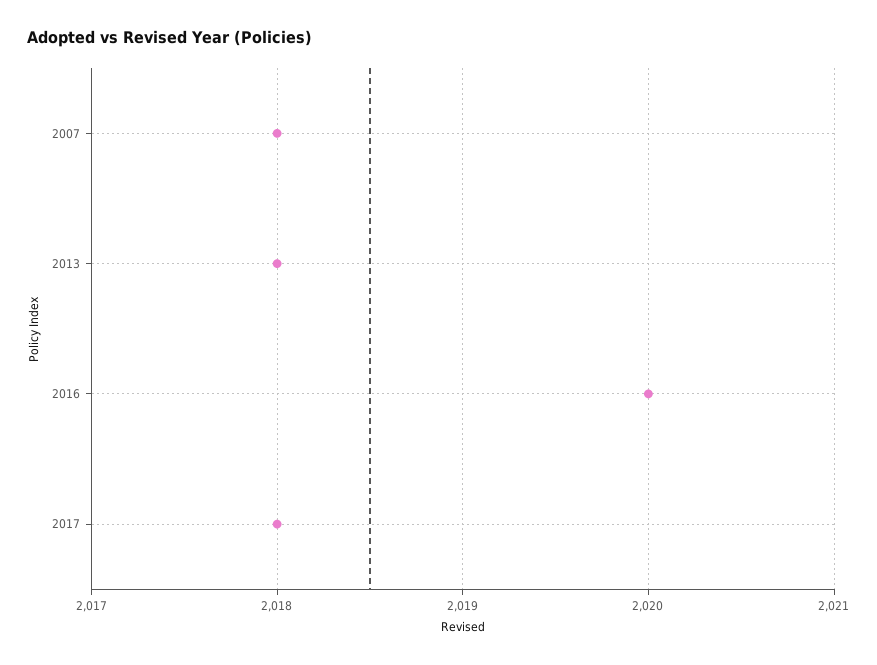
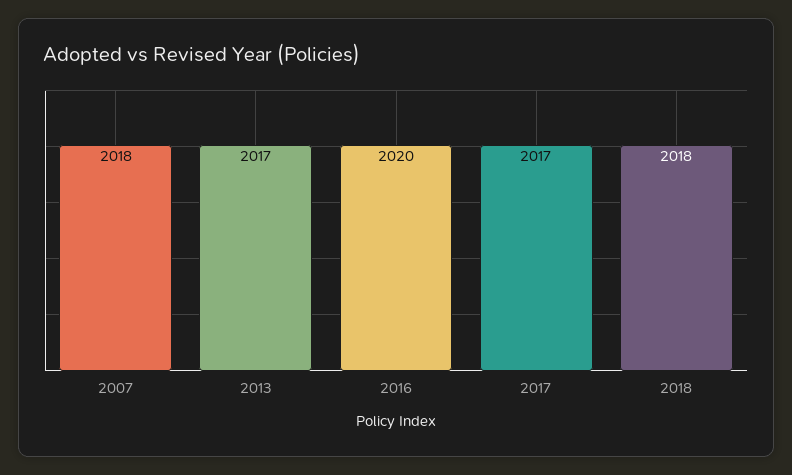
2013: 2018 -> 2017
2017: 2018 -> 2017
2018: none -> 2018

